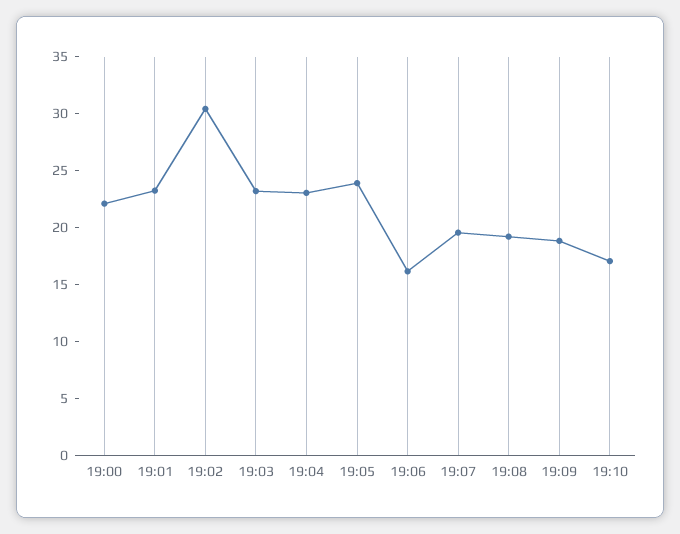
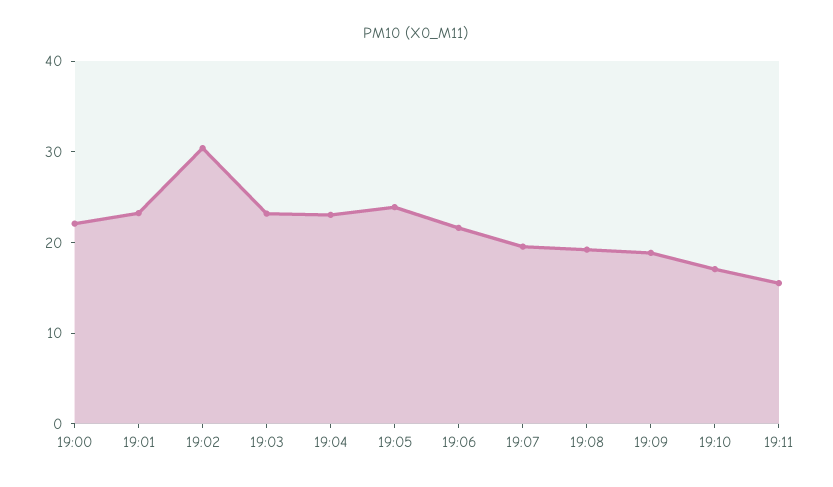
19:06: 16 -> 22
19:11: none -> 16

